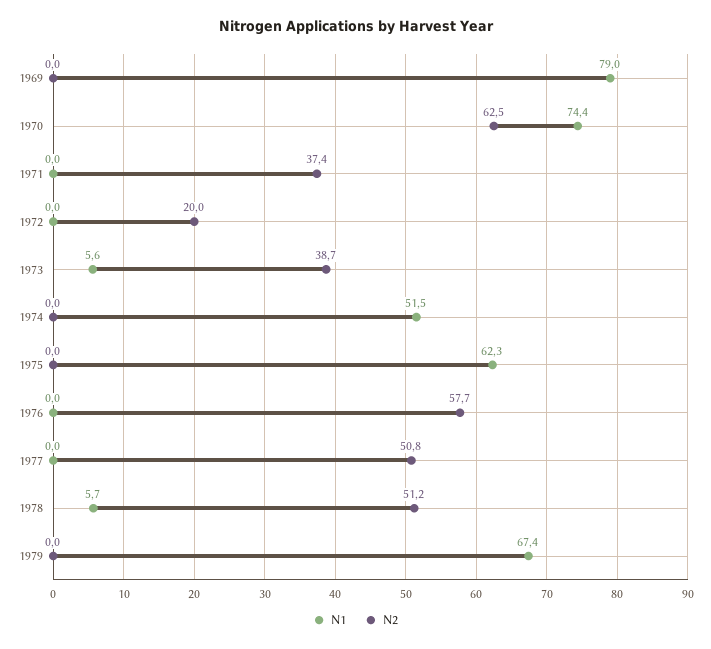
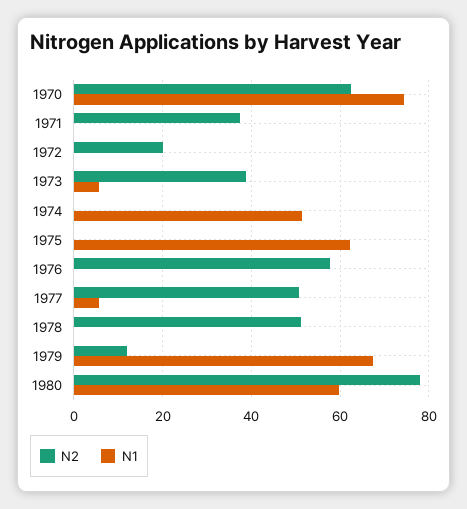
N1, 1969: 79 -> none
N2, 1969: 0 -> none
N1, 1977: 0 -> 6
N1, 1978: 5.7 -> 0
N2, 1979: 0 -> 12
N2, 1980: none -> 78
N1, 1980: none -> 60

